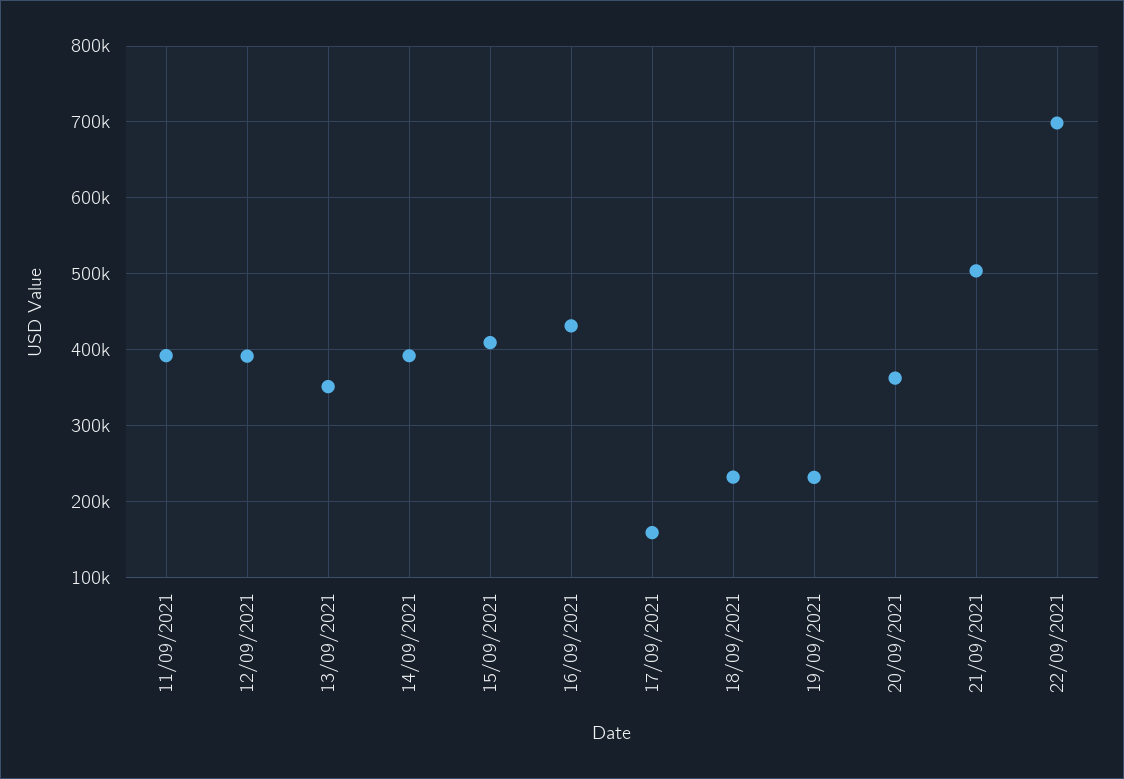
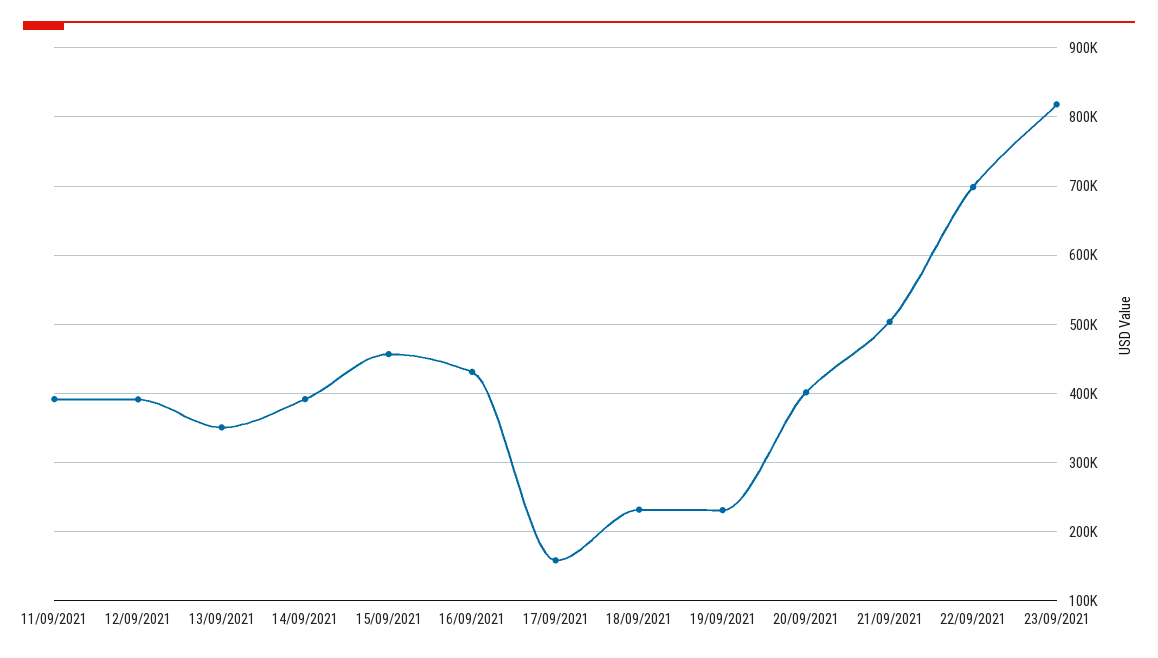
15/09/2021: 410000 -> 460000
20/09/2021: 360000 -> 400000
23/09/2021: none -> 820000

